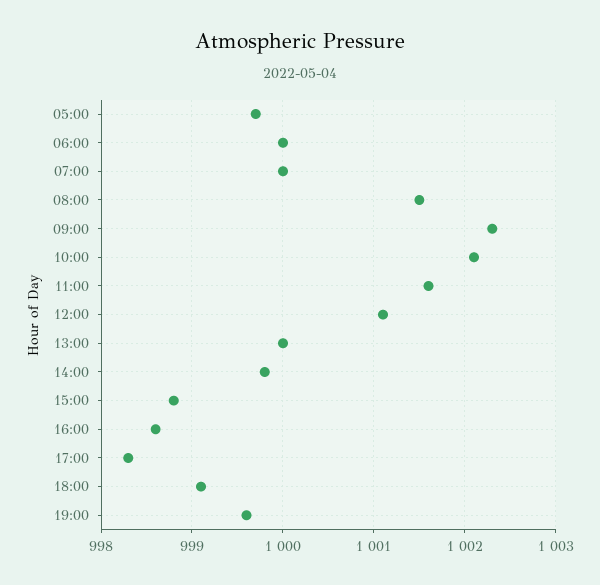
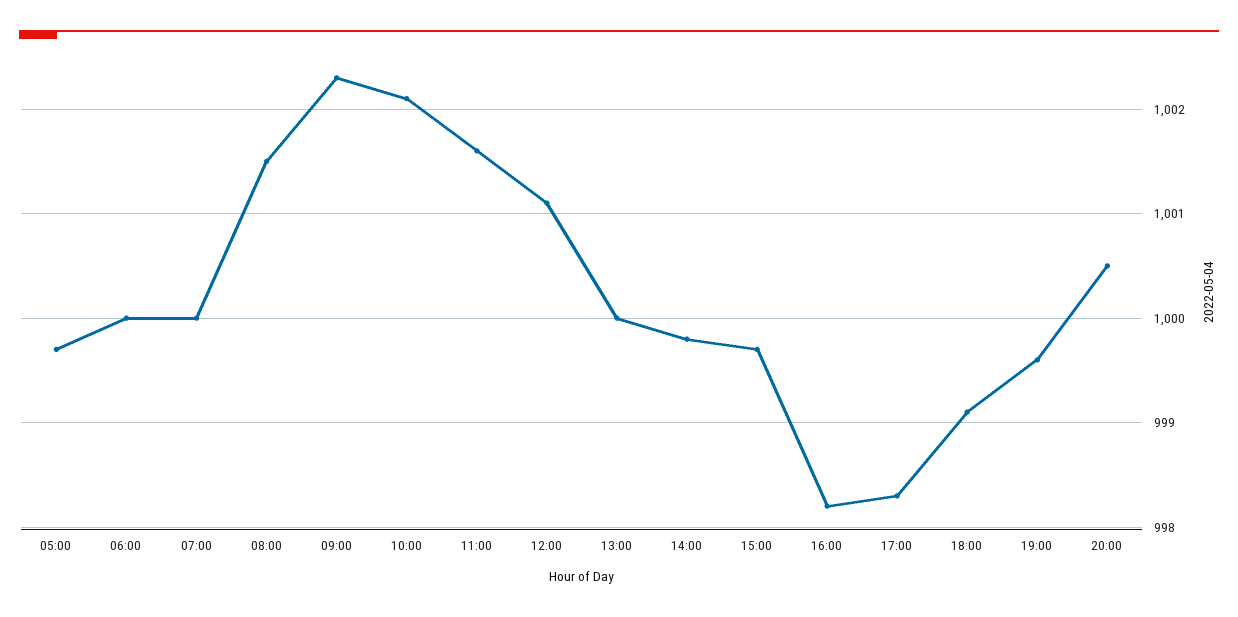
15:00: 998.8 -> 999.7
16:00: 998.6 -> 998.2
20:00: none -> 1000.5

